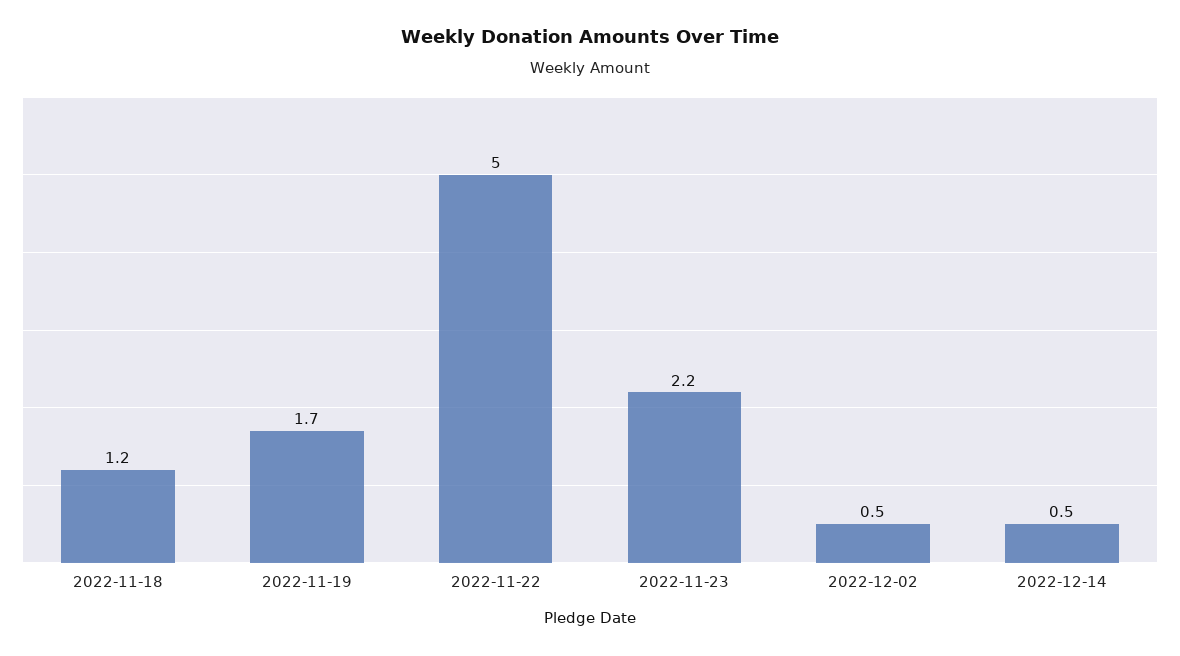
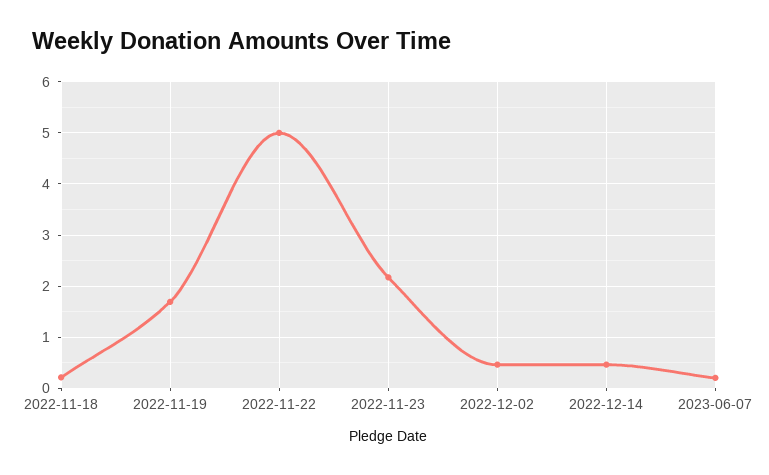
2022-11-18: 1.2 -> 0.2
2023-06-07: none -> 0.2

